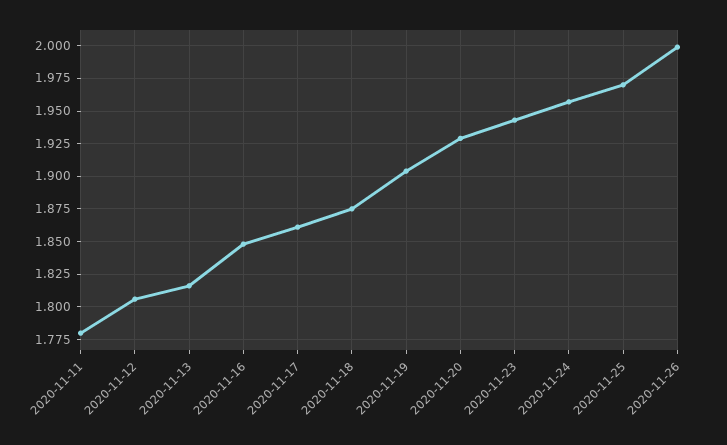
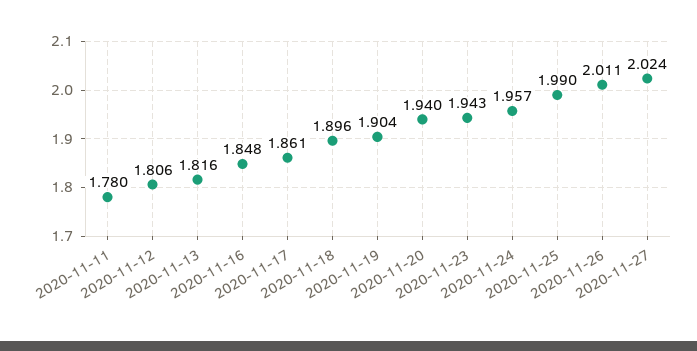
2020-11-18: 1.875 -> 1.896
2020-11-20: 1.93 -> 1.94
2020-11-25: 1.97 -> 1.99
2020-11-26: 2 -> 2.011
2020-11-27: none -> 2.024

